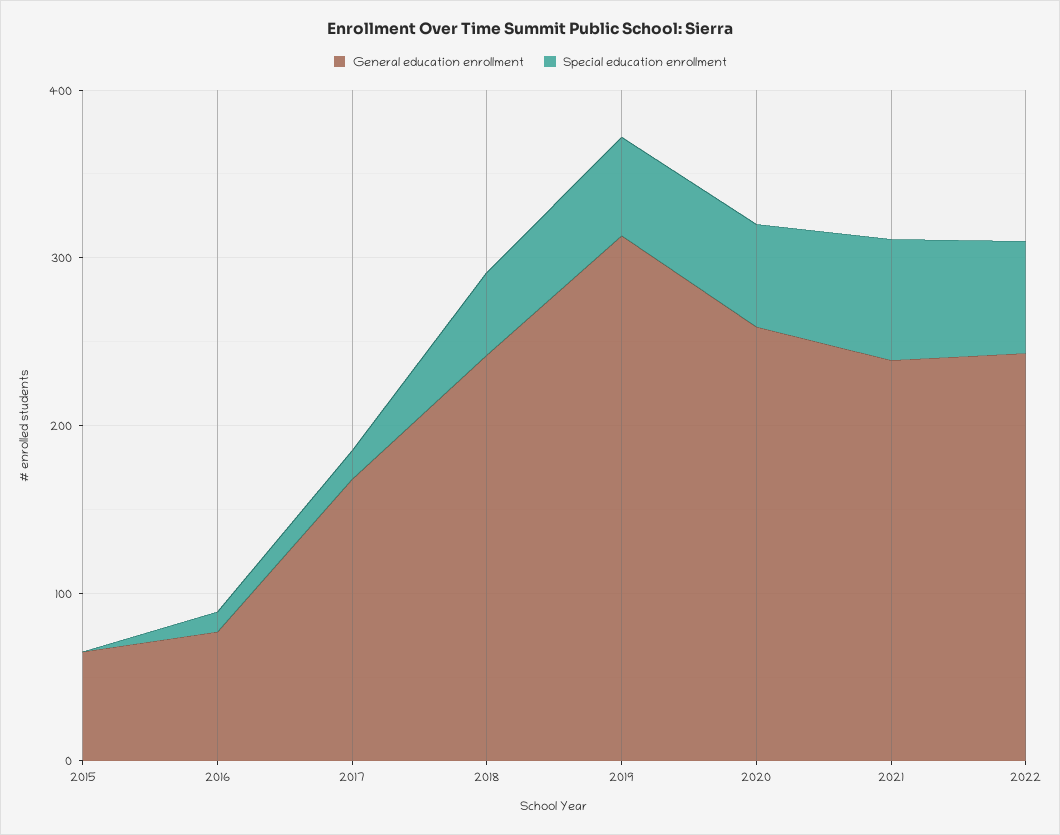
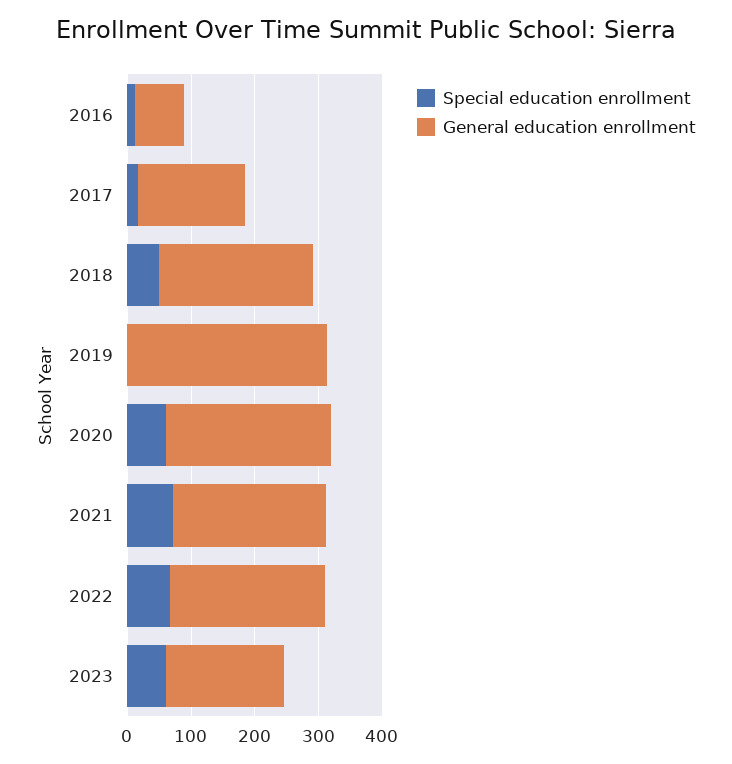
General education enrollment, 2015: 60 -> none
Special education enrollment, 2015: 0 -> none
Special education enrollment, 2019: 60 -> 0
Special education enrollment, 2023: none -> 60
General education enrollment, 2023: none -> 180

